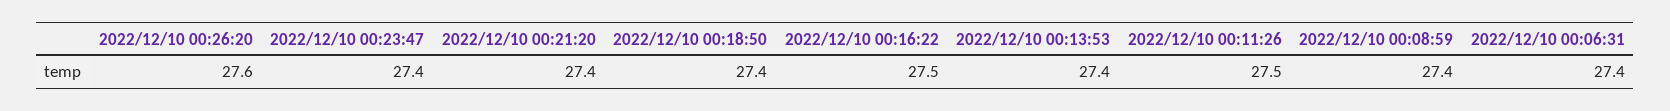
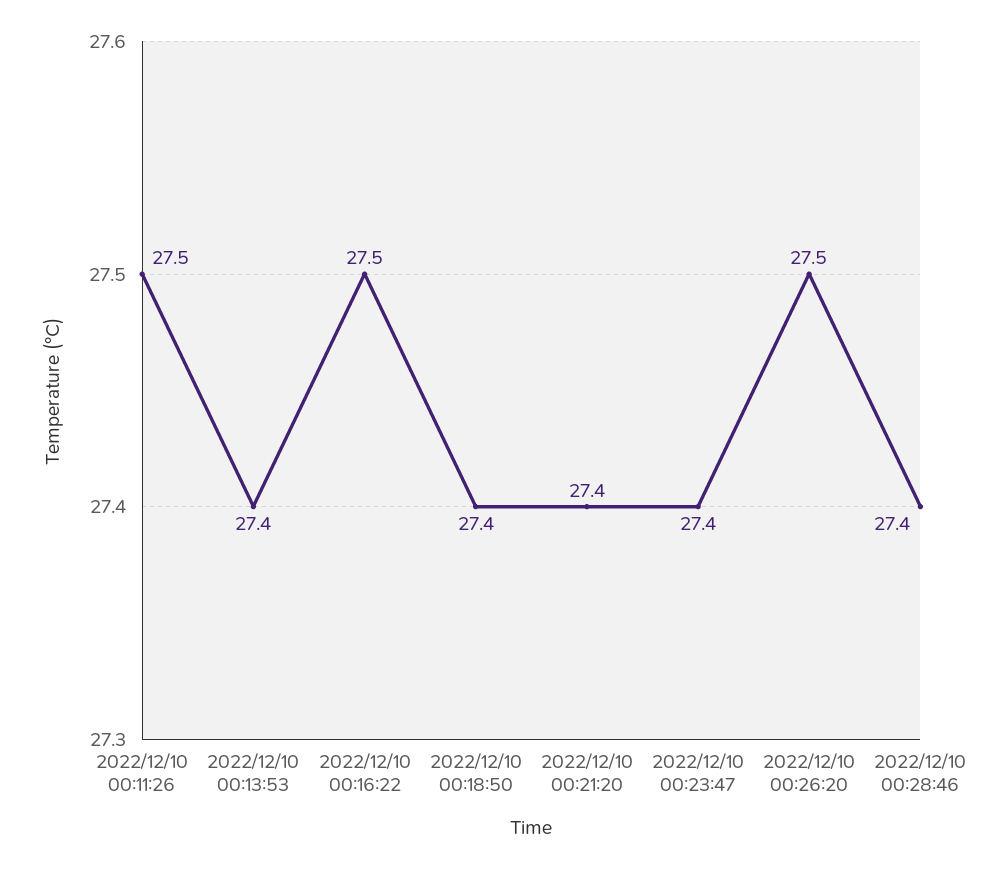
2022/12/10 00:26:20: 27.6 -> 27.5
2022/12/10 00:08:59: 27.4 -> none
2022/12/10 00:06:31: 27.4 -> none
2022/12/10 00:28:46: none -> 27.4

